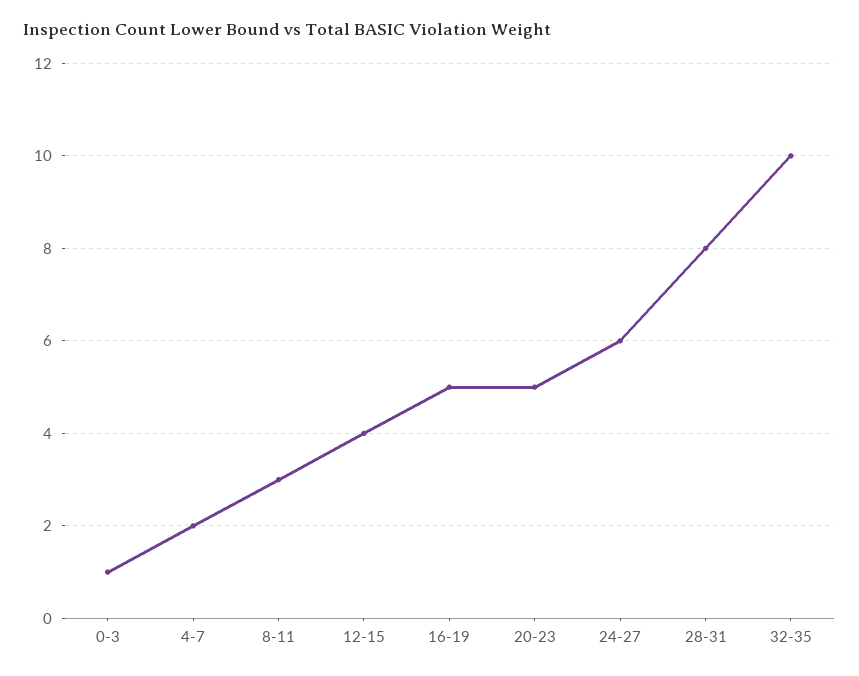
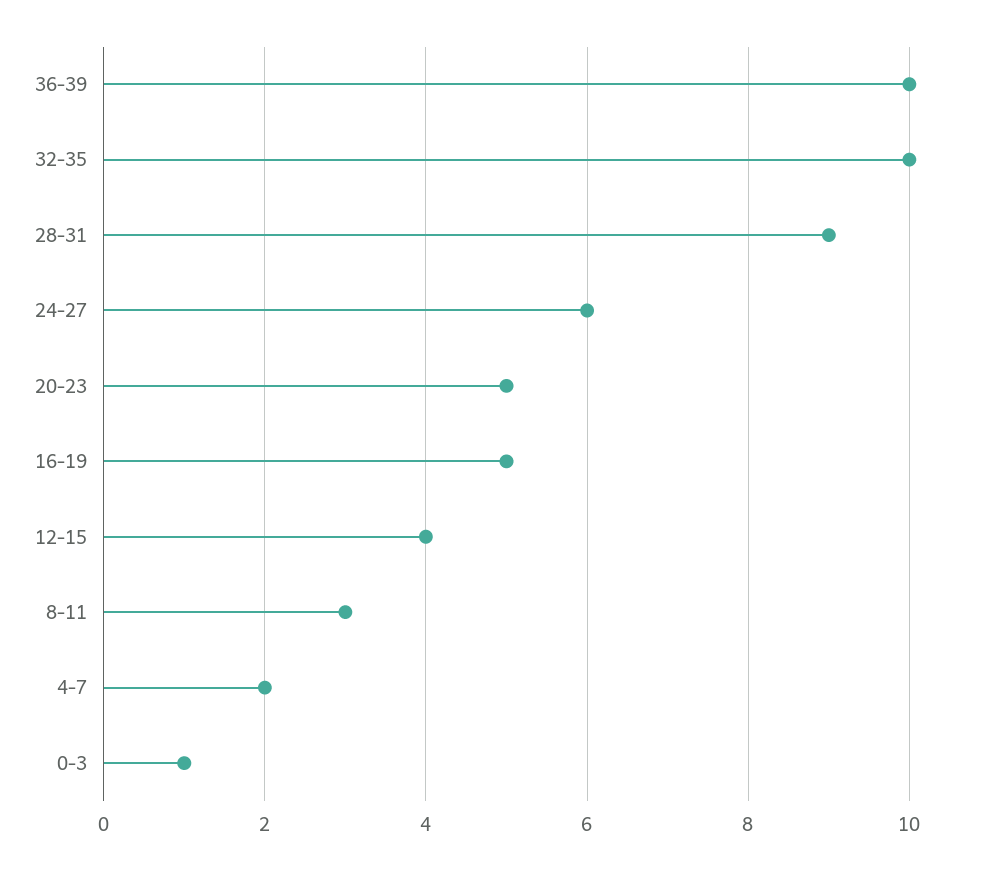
28-31: 8 -> 9
36-39: none -> 10

